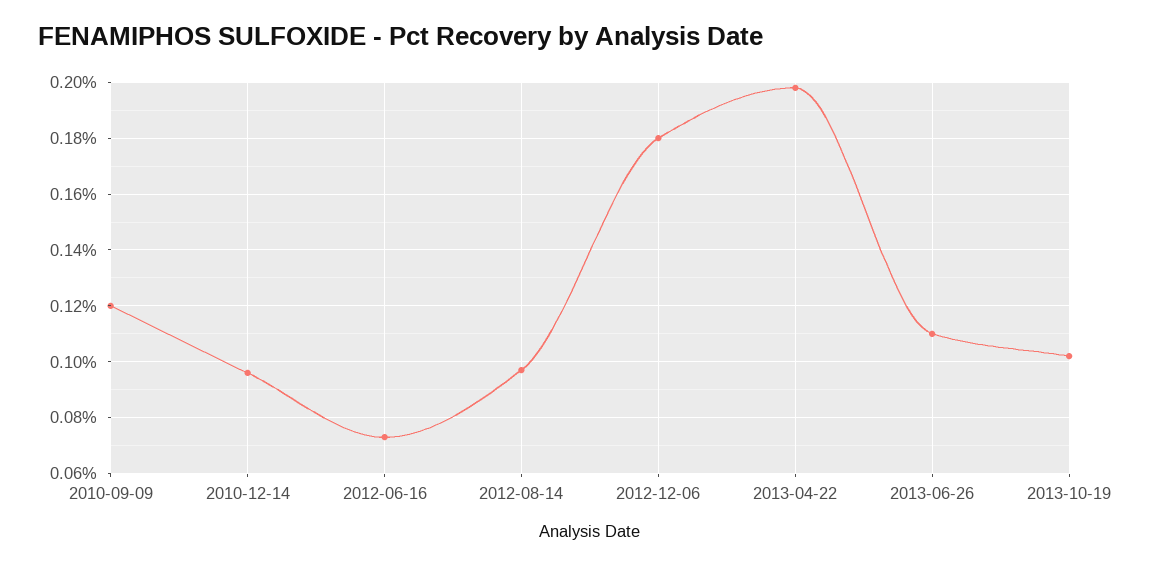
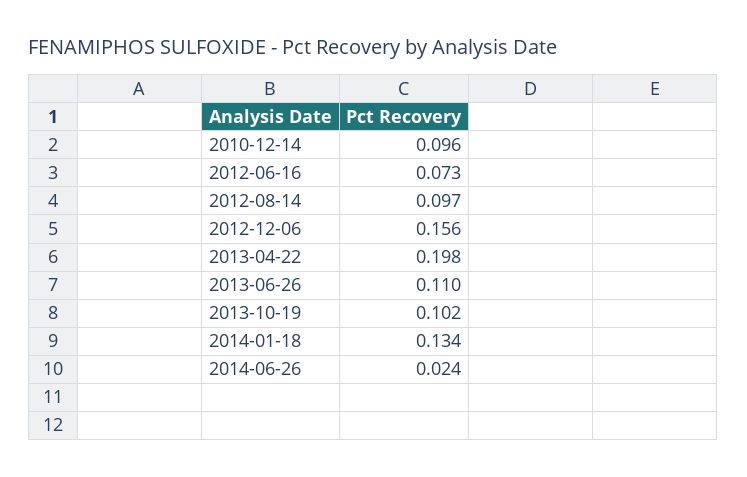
2010-09-09: 0.12 -> none
2012-12-06: 0.18 -> 0.156
2014-01-18: none -> 0.134
2014-06-26: none -> 0.024

